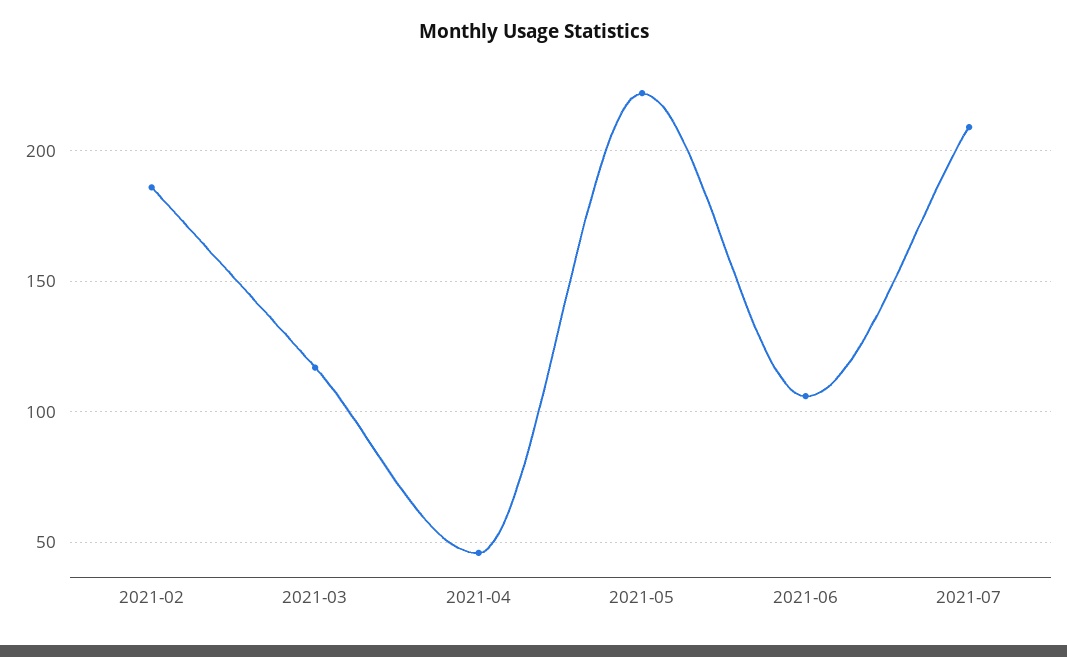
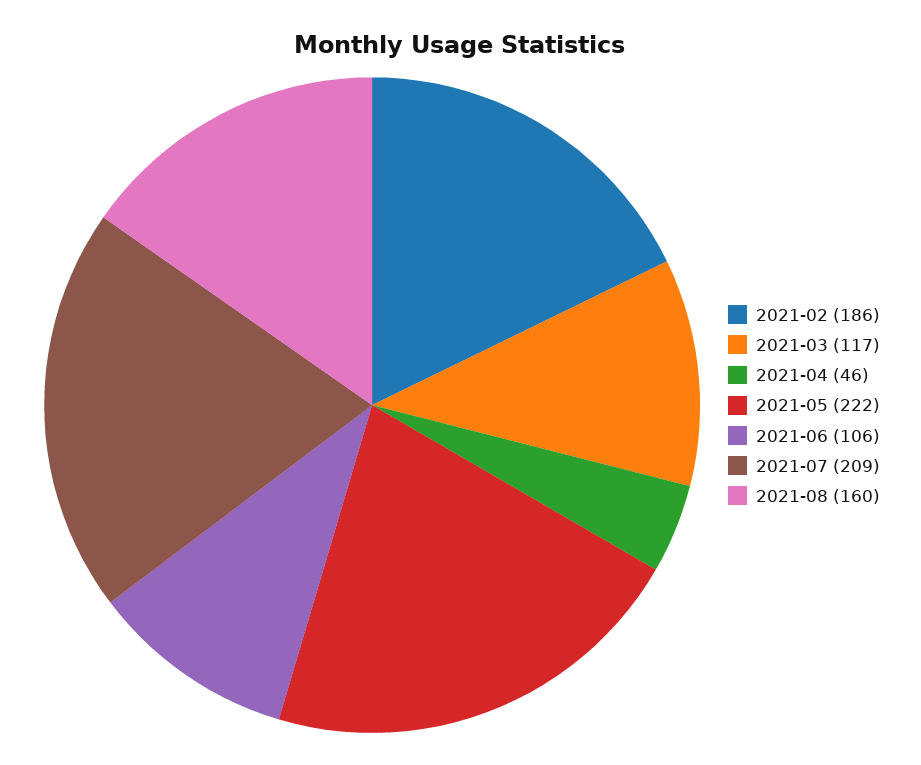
2021-08: none -> 160

